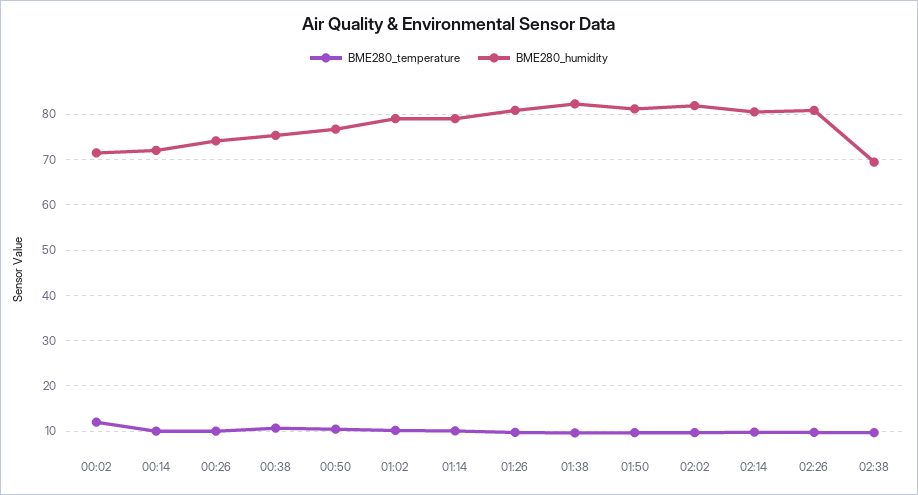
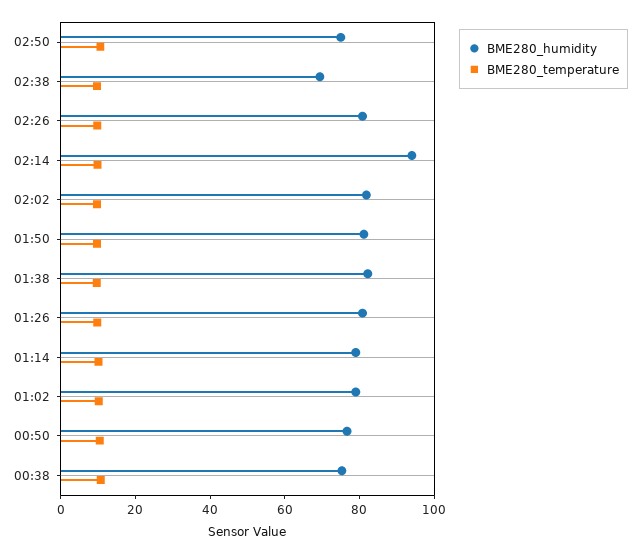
BME280_temperature, 00:02: 12 -> none
BME280_humidity, 00:02: 72 -> none
BME280_temperature, 00:14: 10 -> none
BME280_humidity, 00:14: 72 -> none
BME280_temperature, 00:26: 10 -> none
BME280_humidity, 00:26: 74 -> none
BME280_humidity, 02:14: 80 -> 95
BME280_humidity, 02:50: none -> 75
BME280_temperature, 02:50: none -> 10

